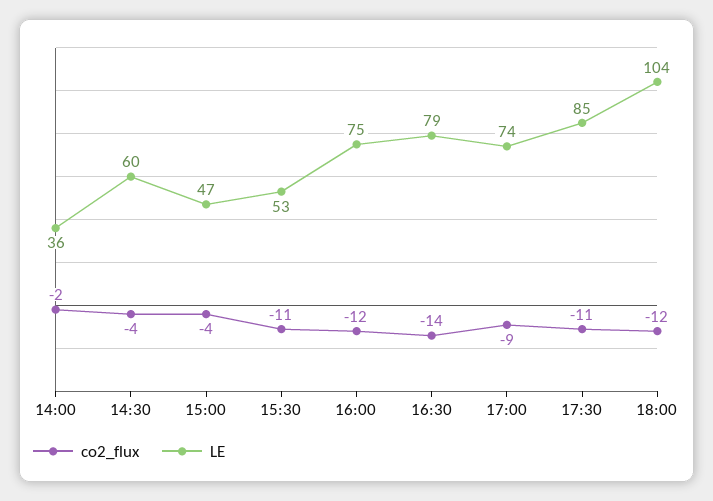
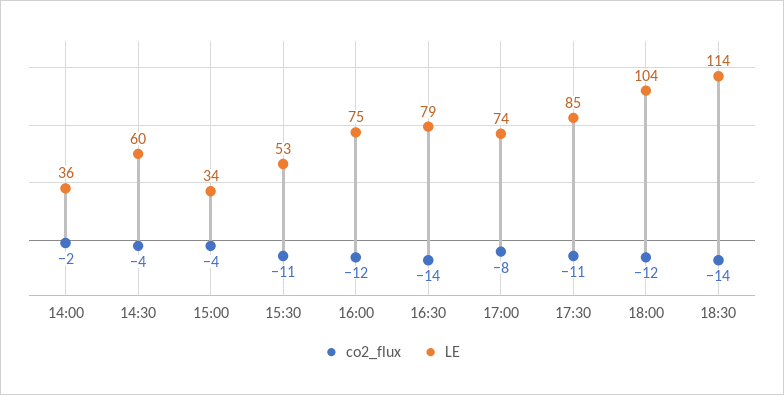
LE, 15:00: 47 -> 34
co2_flux, 17:00: -9 -> -8
co2_flux, 18:30: none -> -14
LE, 18:30: none -> 114

